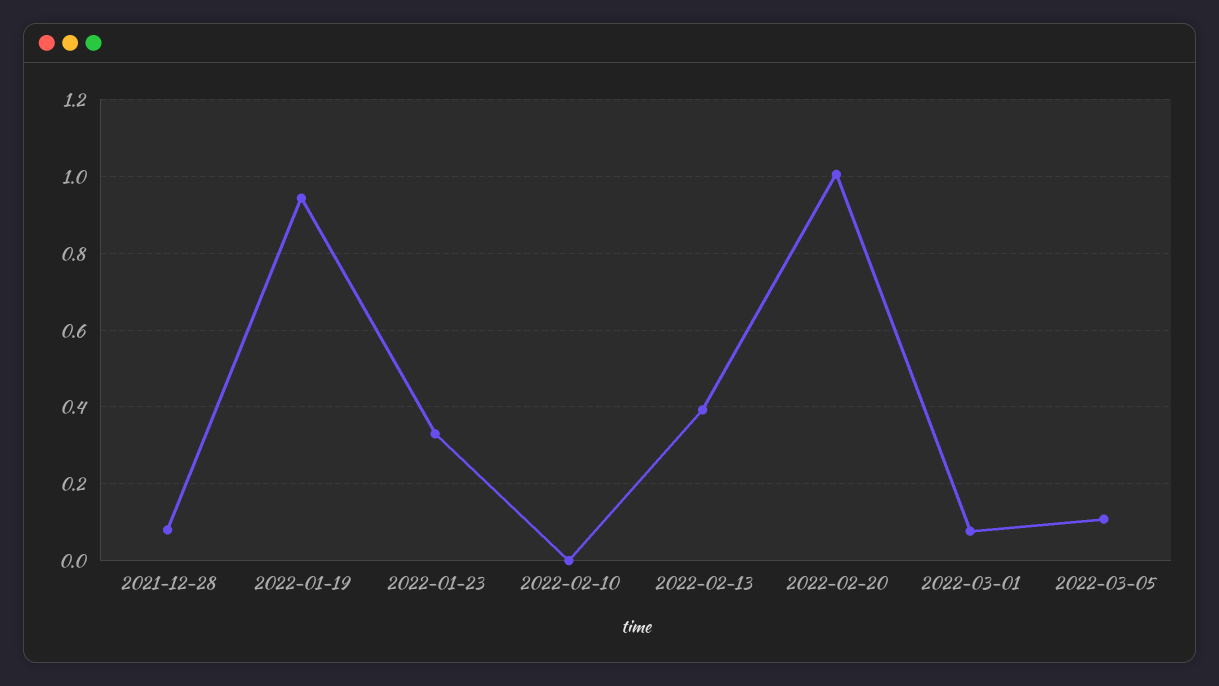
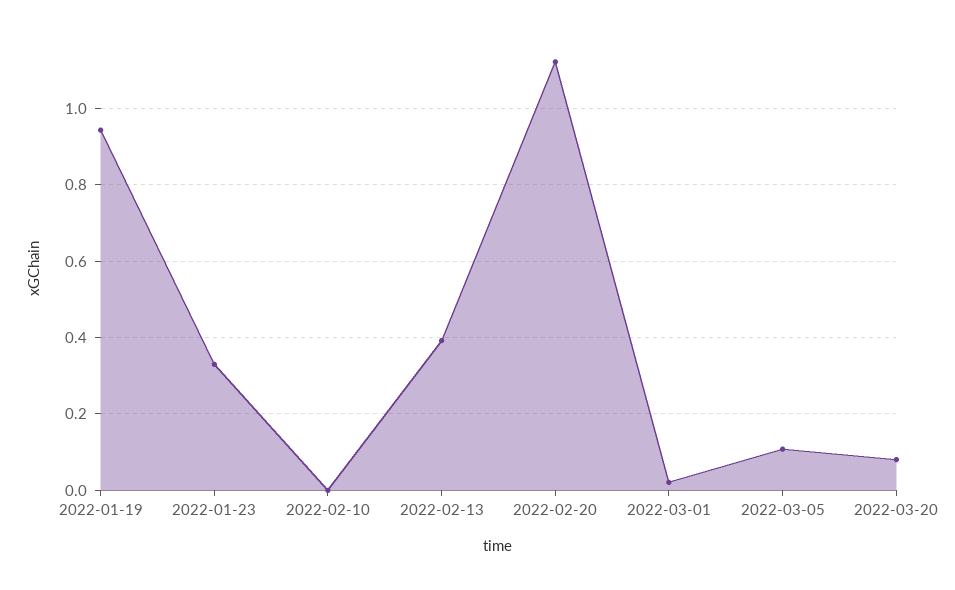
2021-12-28: 0.08 -> none
2022-02-20: 1 -> 1.12
2022-03-01: 0.08 -> 0.02
2022-03-20: none -> 0.08

